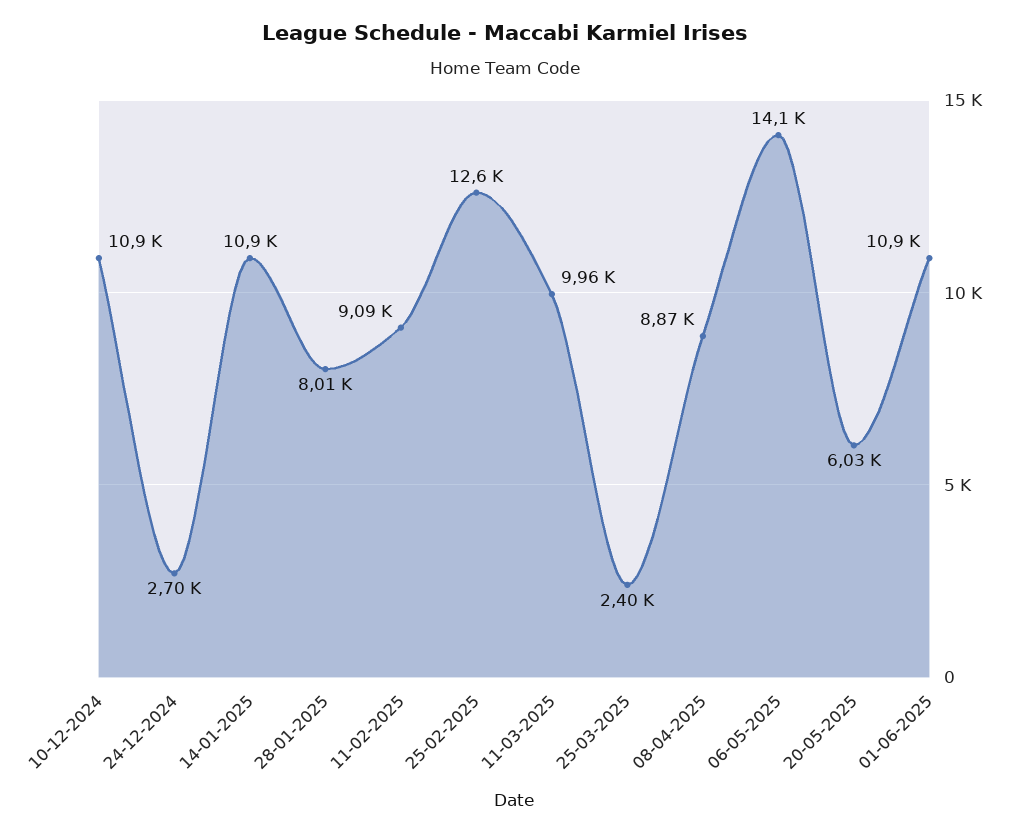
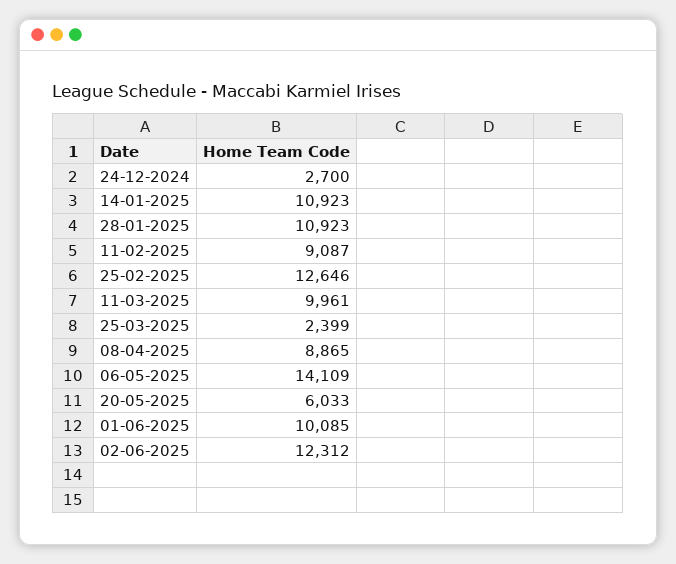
10-12-2024: 10900 -> none
28-01-2025: 8010 -> 10923
01-06-2025: 10900 -> 10085
02-06-2025: none -> 12312

